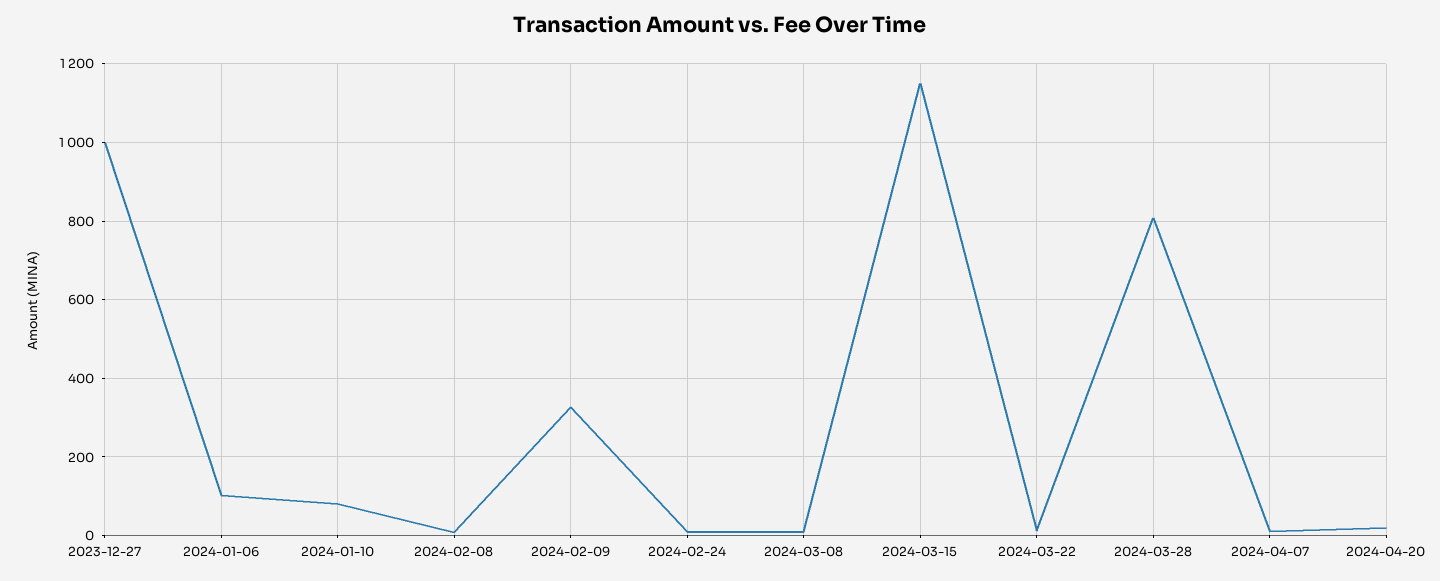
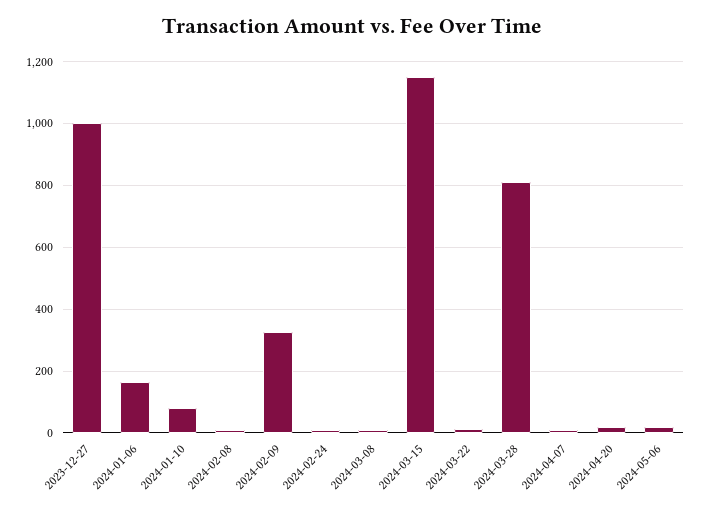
2024-01-06: 100 -> 160
2024-05-06: none -> 20

